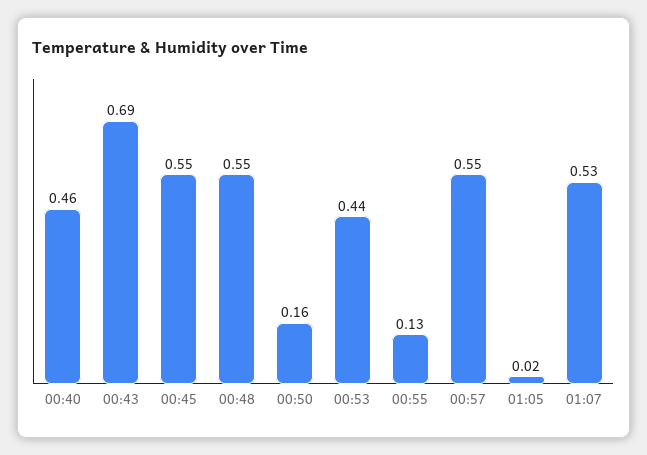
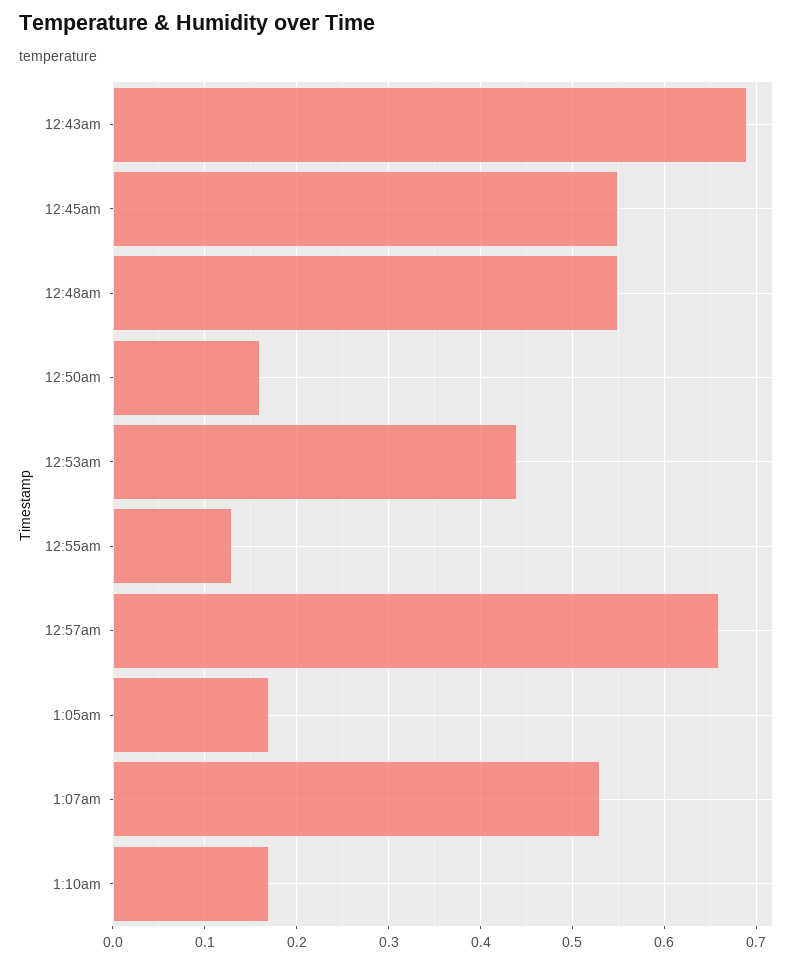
00:40: 0.46 -> none
00:57: 0.55 -> 0.66
01:05: 0.02 -> 0.17
1:10am: none -> 0.17

